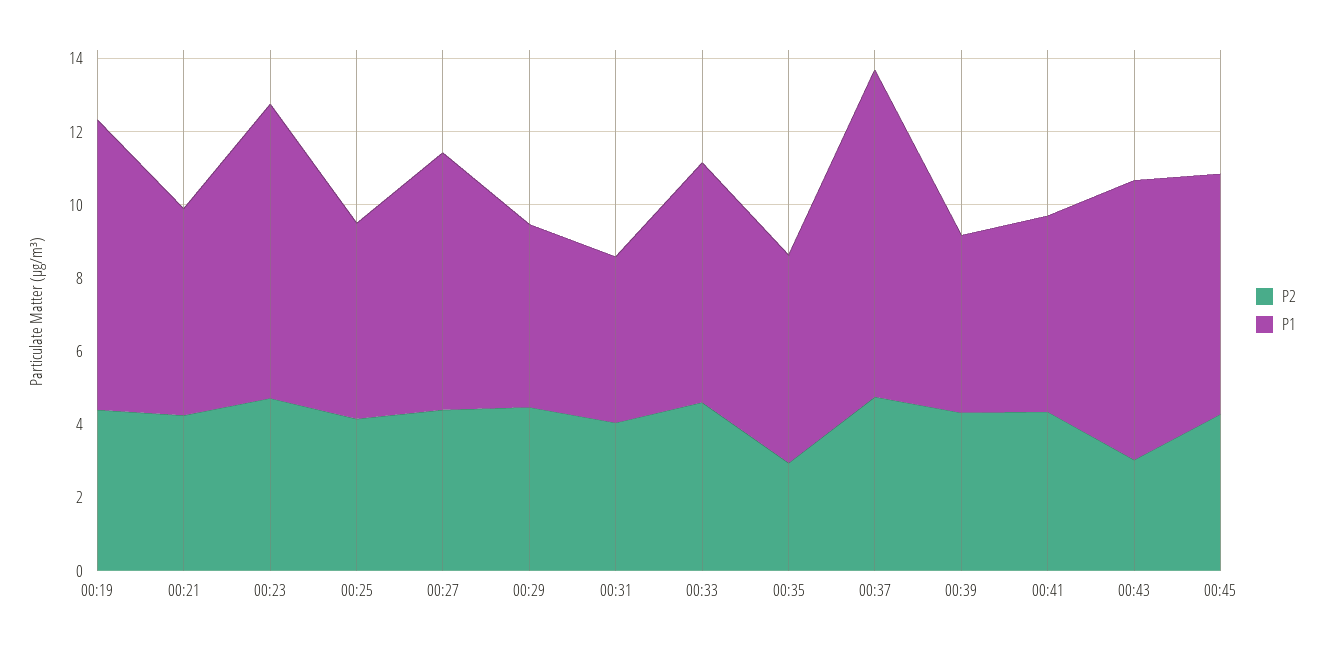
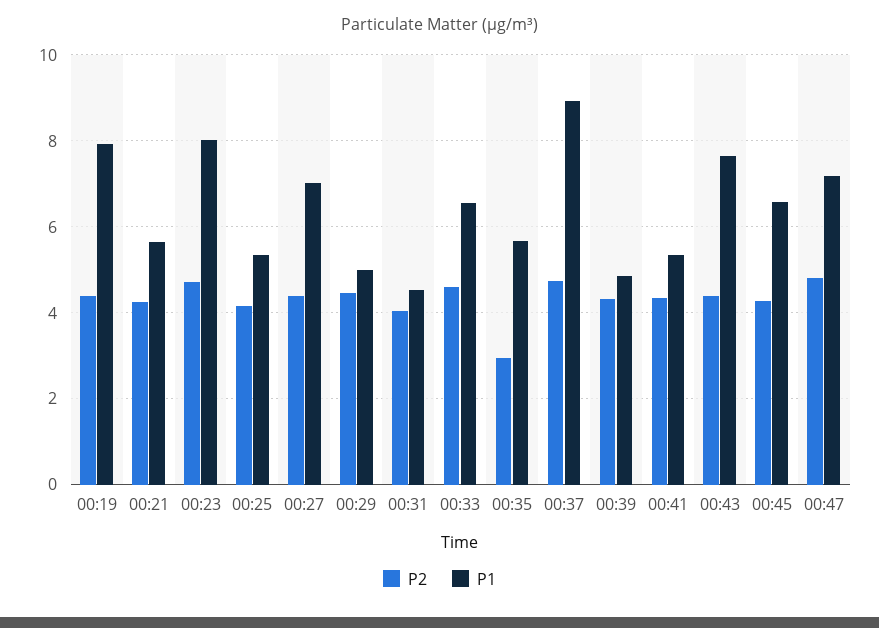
P2, 00:43: 3 -> 4.4
P2, 00:47: none -> 4.8
P1, 00:47: none -> 7.2

